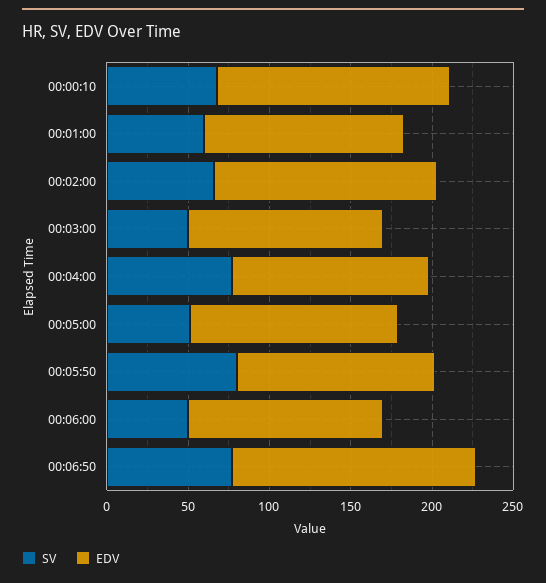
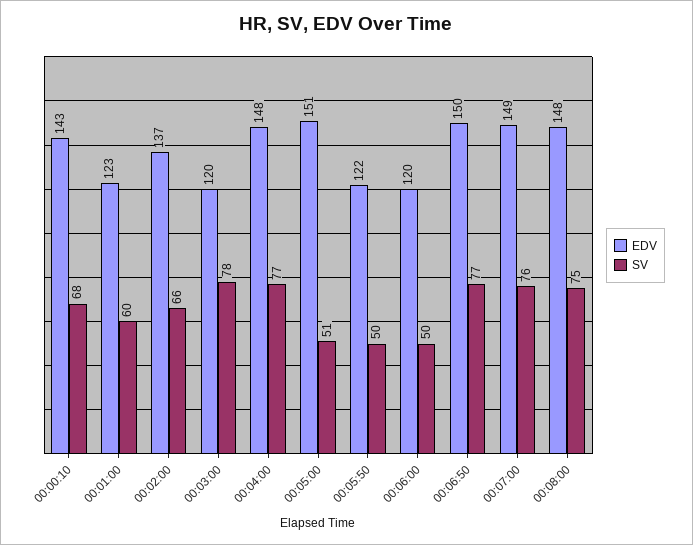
SV, 00:03:00: 50 -> 78
EDV, 00:04:00: 120 -> 148
EDV, 00:05:00: 130 -> 151
SV, 00:05:50: 80 -> 50
EDV, 00:07:00: none -> 149
SV, 00:07:00: none -> 76
EDV, 00:08:00: none -> 148
SV, 00:08:00: none -> 75

